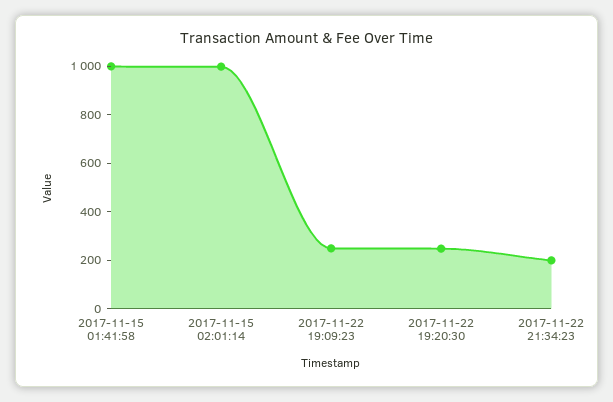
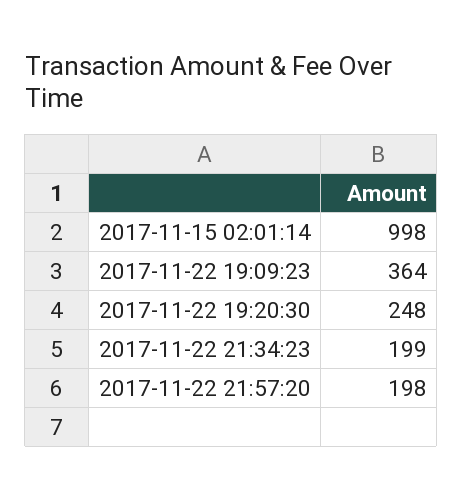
2017-11-15 01:41:58: 1000 -> none
2017-11-22 19:09:23: 250 -> 364
2017-11-22 21:57:20: none -> 198

